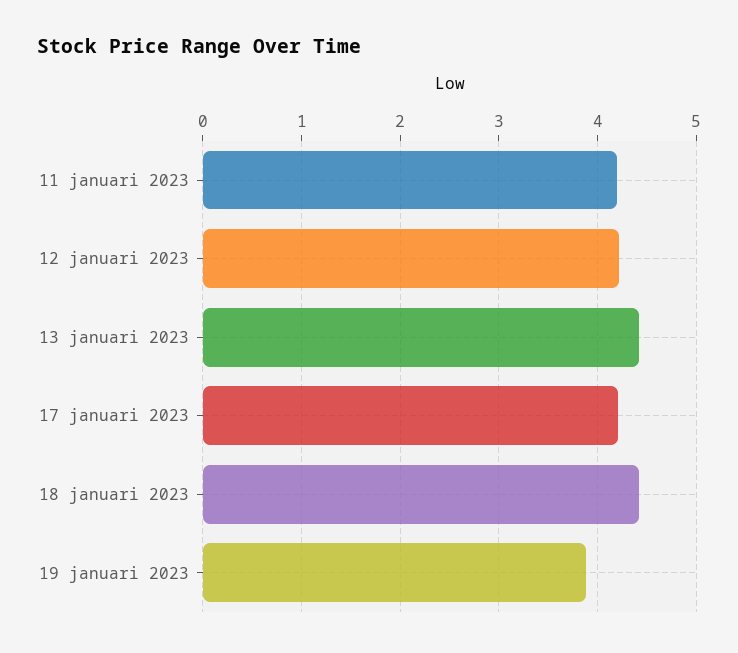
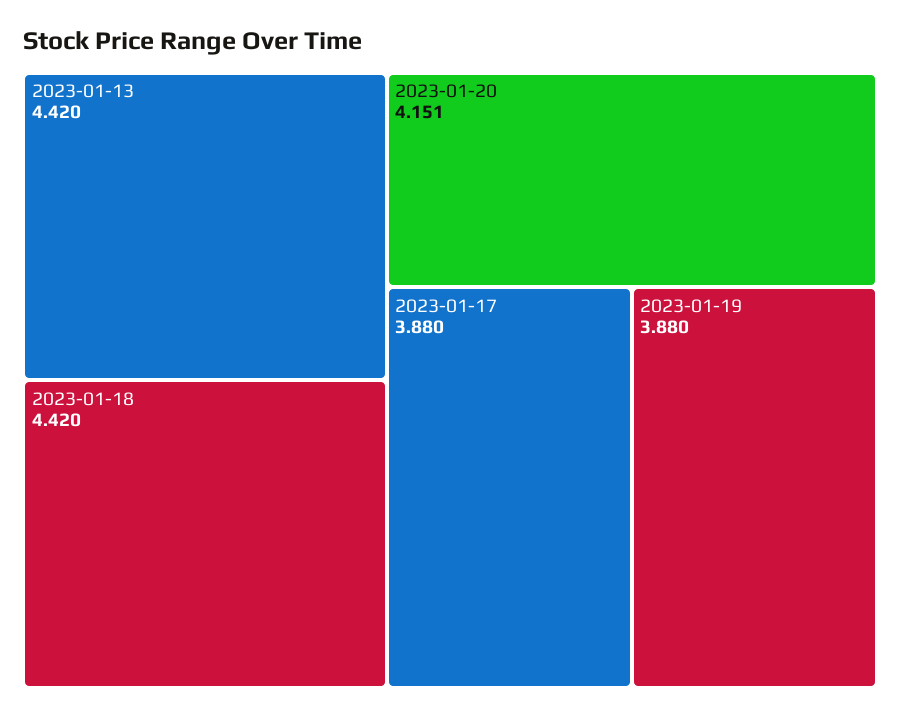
11 januari 2023: 4.2 -> none
12 januari 2023: 4.2 -> none
17 januari 2023: 4.2 -> 3.88
2023-01-20: none -> 4.151

